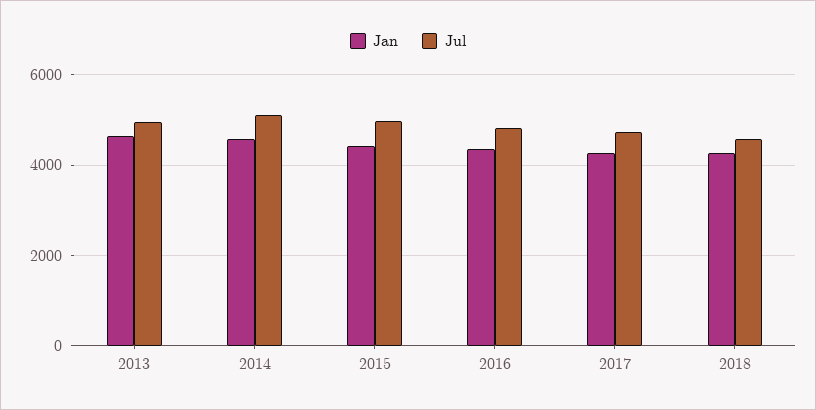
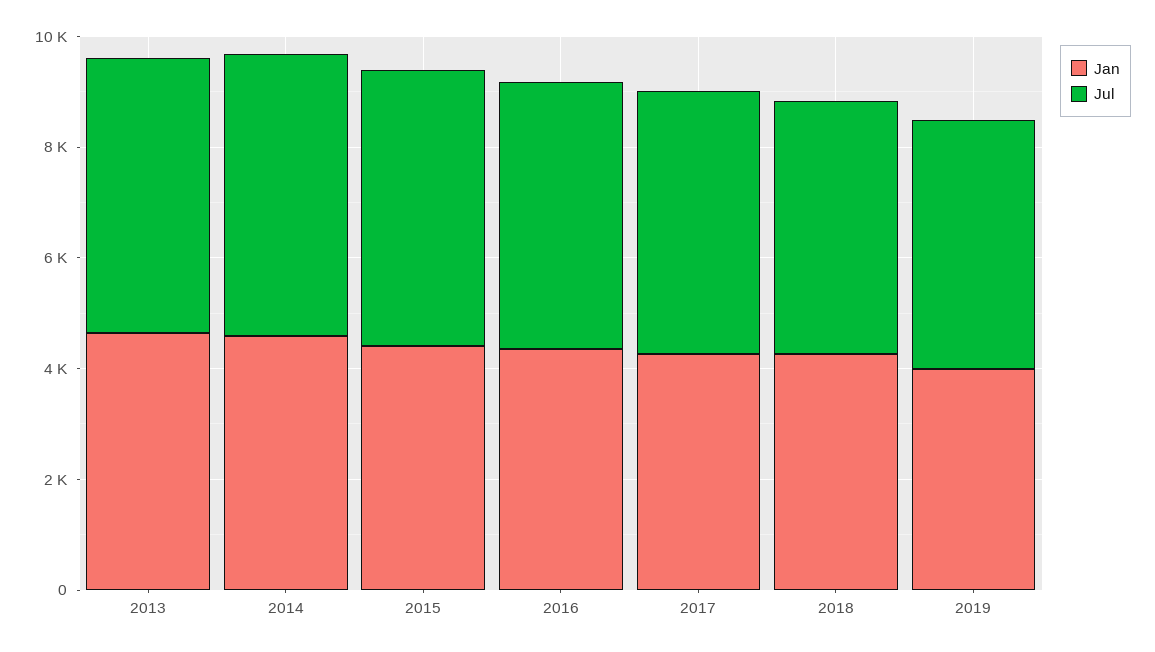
Jan, 2019: none -> 4000
Jul, 2019: none -> 4500

